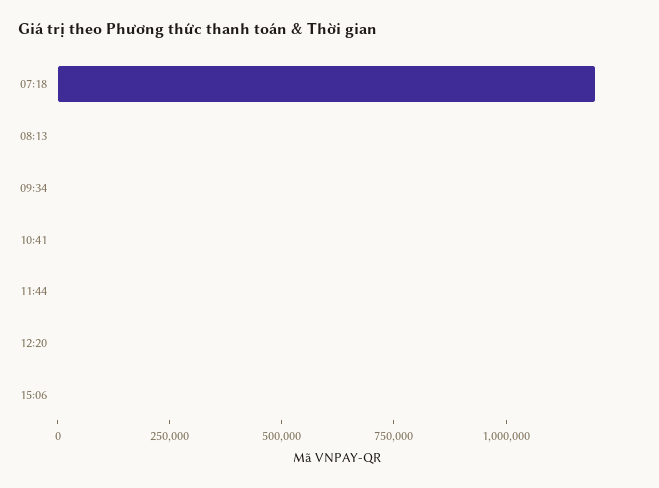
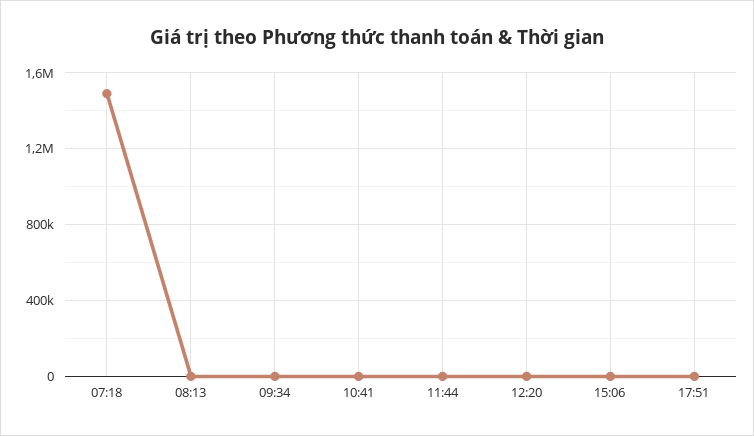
07:18: 1200000 -> 1500000
17:51: none -> 0

